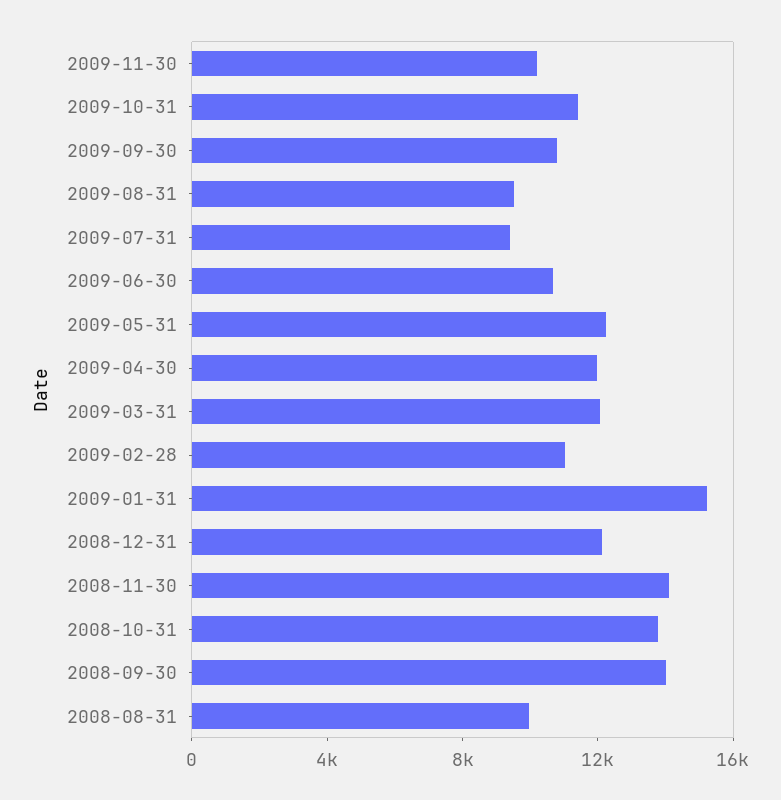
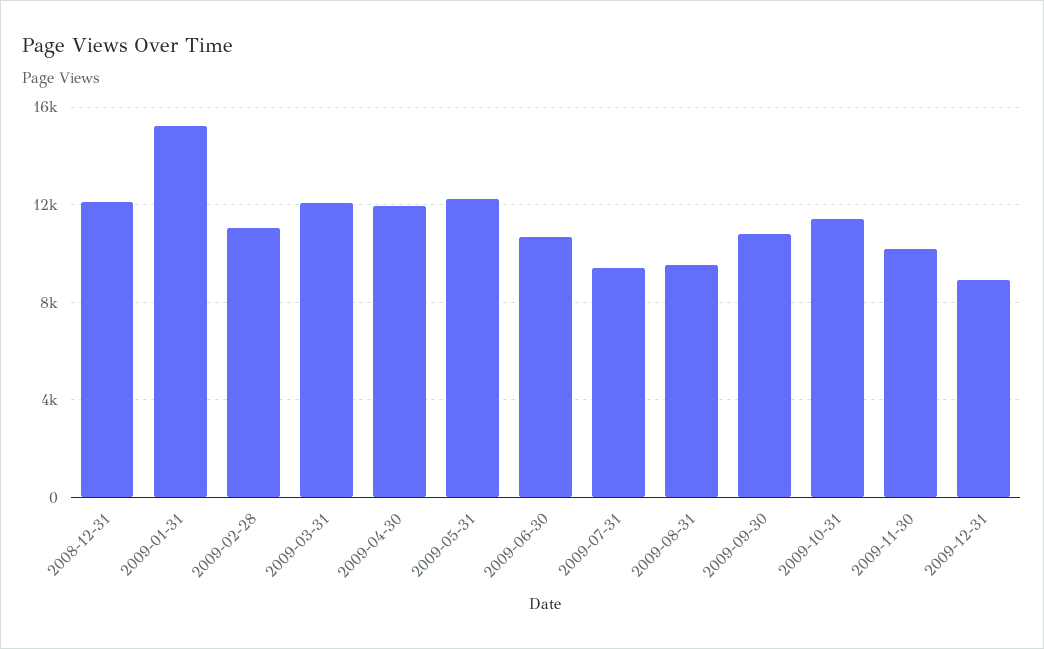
2008-11-30: 14000 -> none
2008-10-31: 14000 -> none
2008-09-30: 14000 -> none
2008-08-31: 10000 -> none
2009-12-31: none -> 9000

